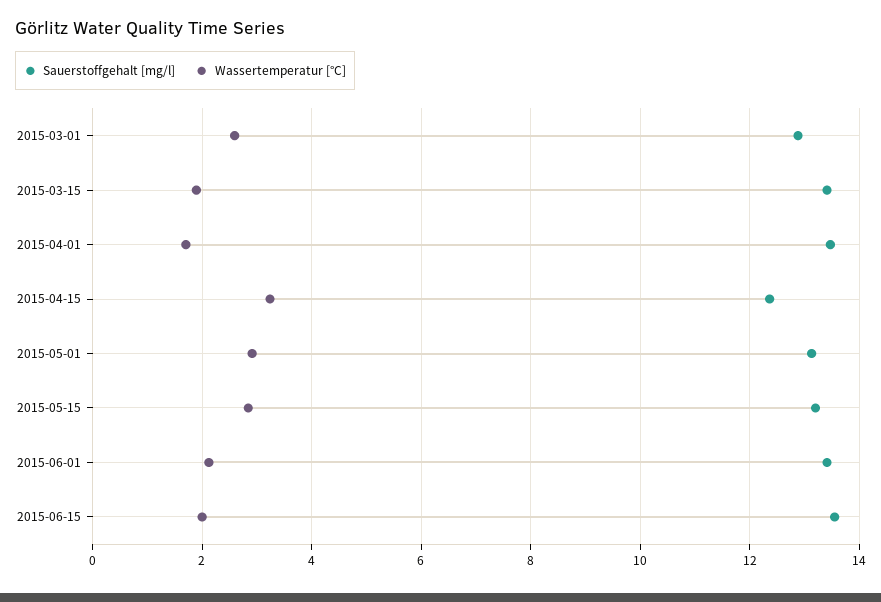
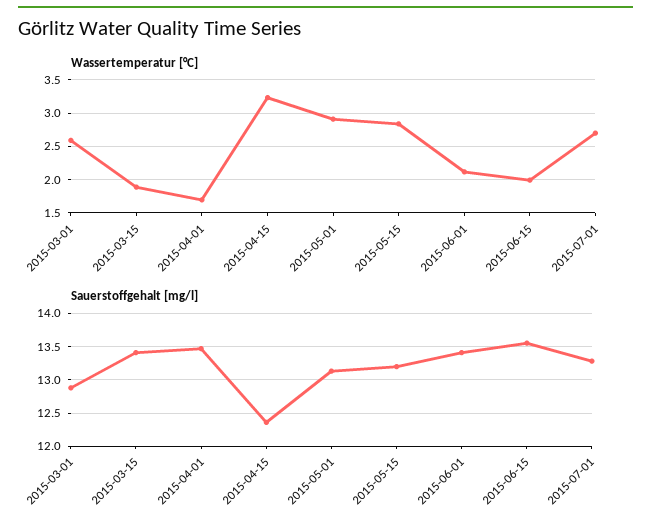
Wassertemperatur [°C], 2015-07-01: none -> 2.7
Sauerstoffgehalt [mg/l], 2015-07-01: none -> 13.3

